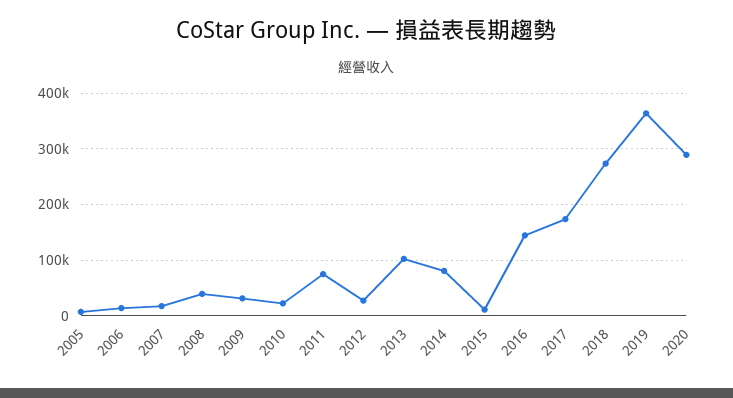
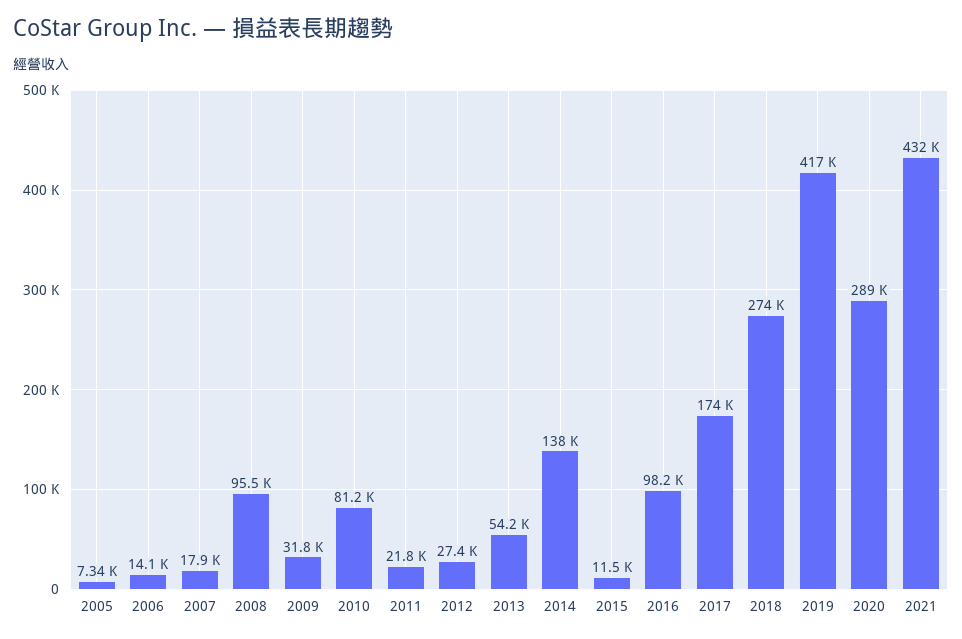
2008: 40000 -> 95500
2010: 20000 -> 81200
2011: 80000 -> 21800
2013: 100000 -> 54200
2014: 80000 -> 138000
2016: 140000 -> 98200
2019: 360000 -> 417000
2021: none -> 432000

